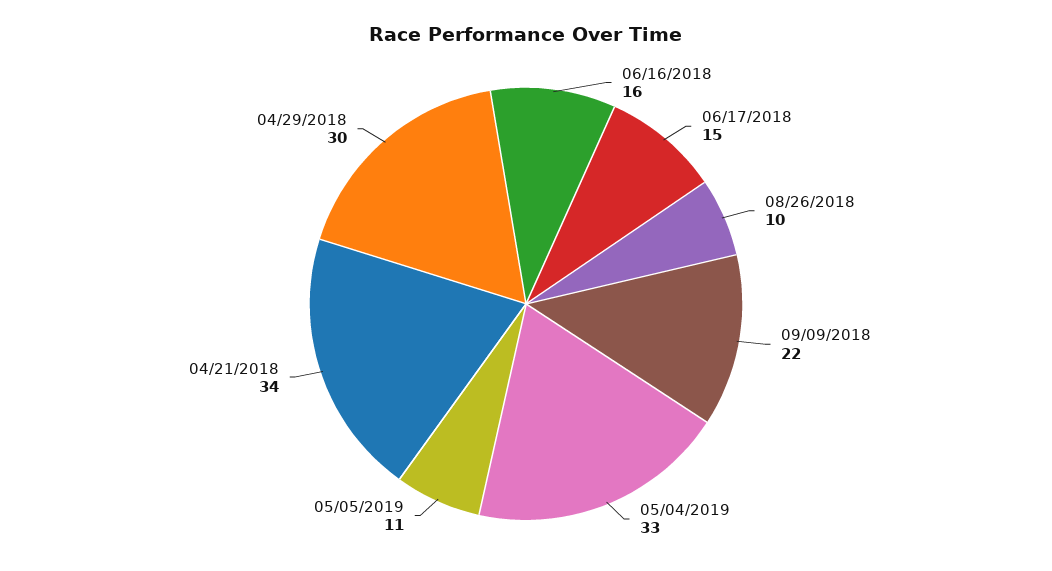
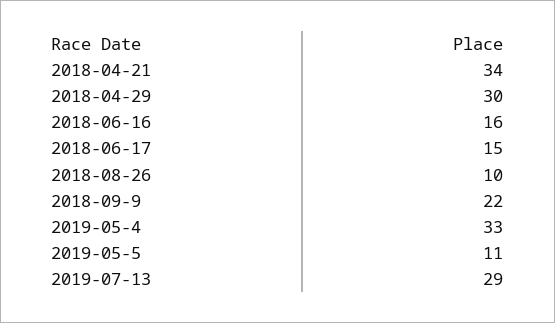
2019-07-13: none -> 29

